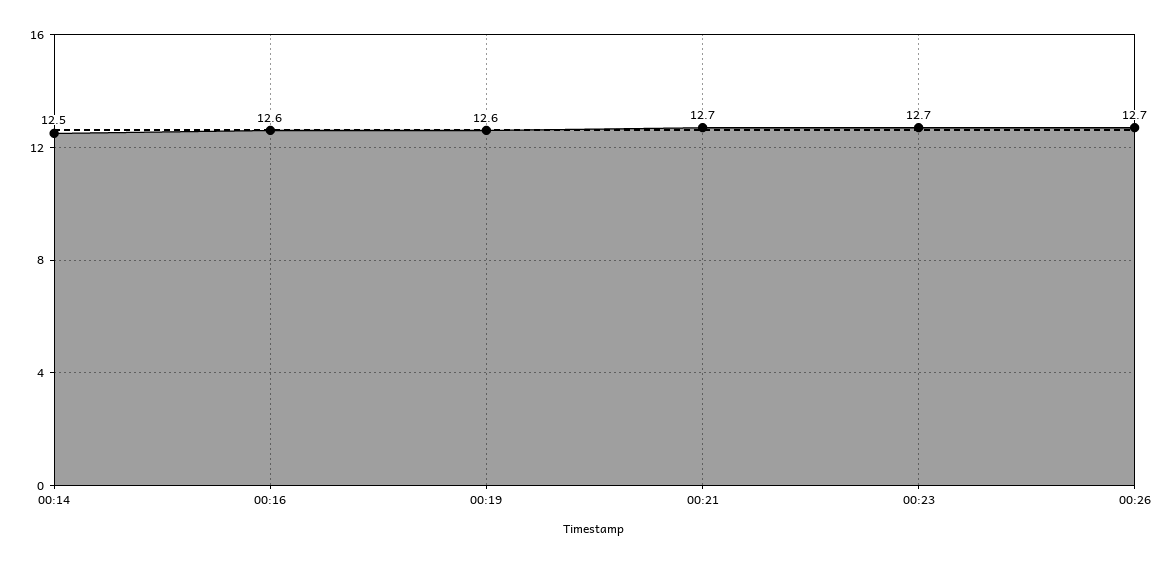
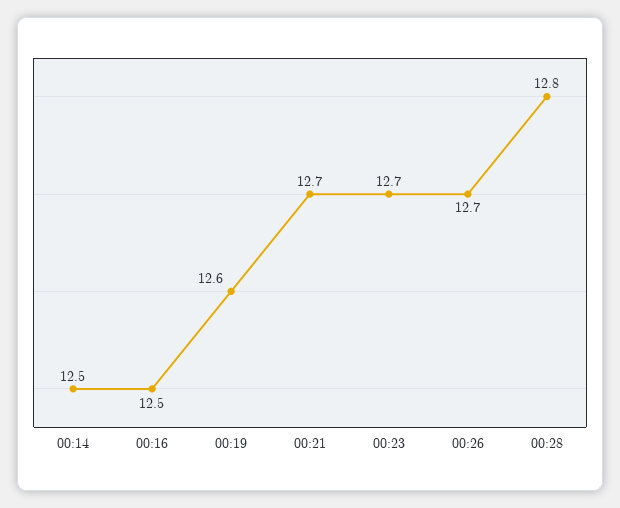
00:16: 12.6 -> 12.5
00:28: none -> 12.8

